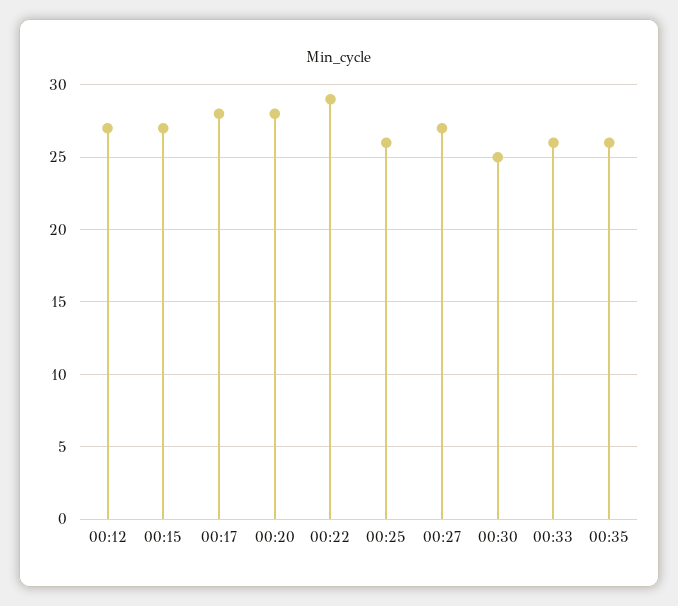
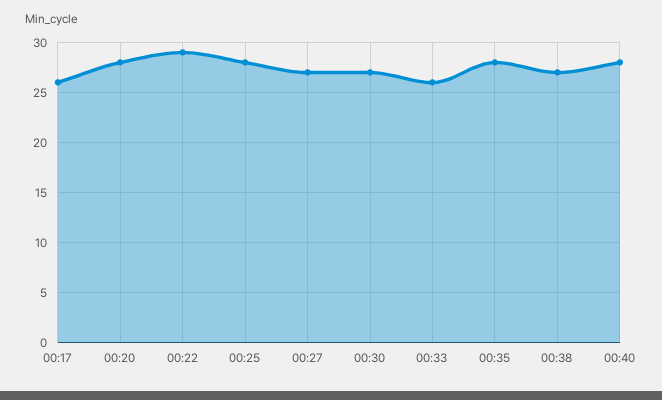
00:12: 27 -> none
00:15: 27 -> none
00:17: 28 -> 26
00:25: 26 -> 28
00:30: 25 -> 27
00:35: 26 -> 28
00:38: none -> 27
00:40: none -> 28

